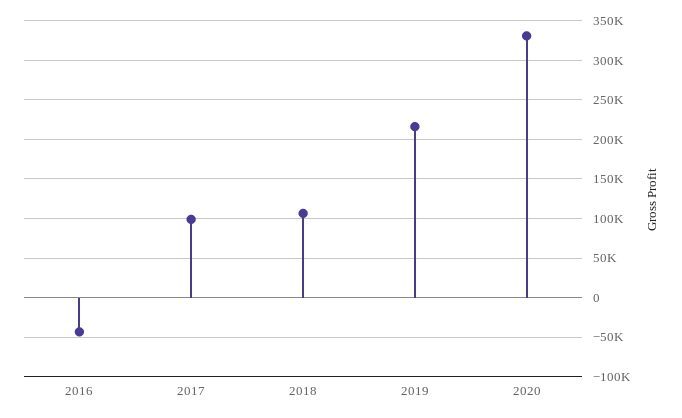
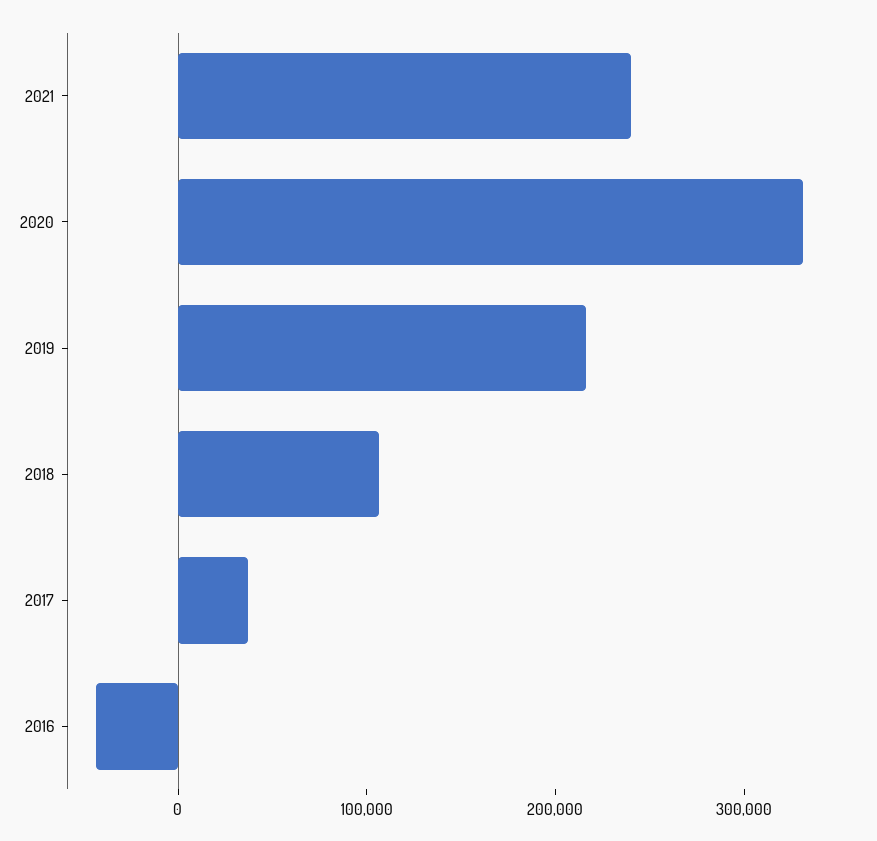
2017: 100000 -> 40000
2021: none -> 240000

